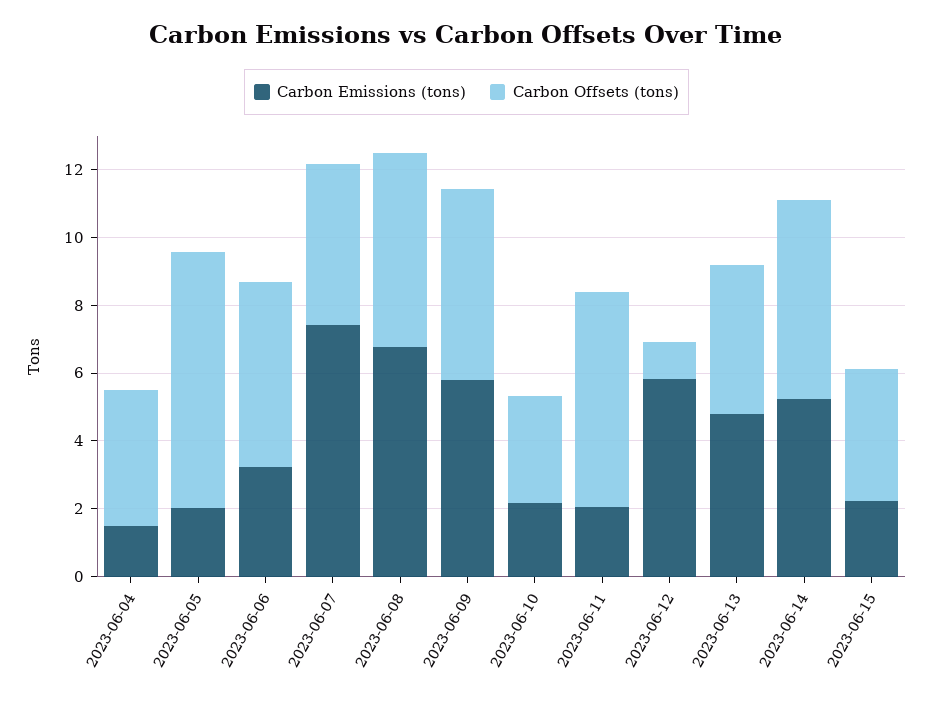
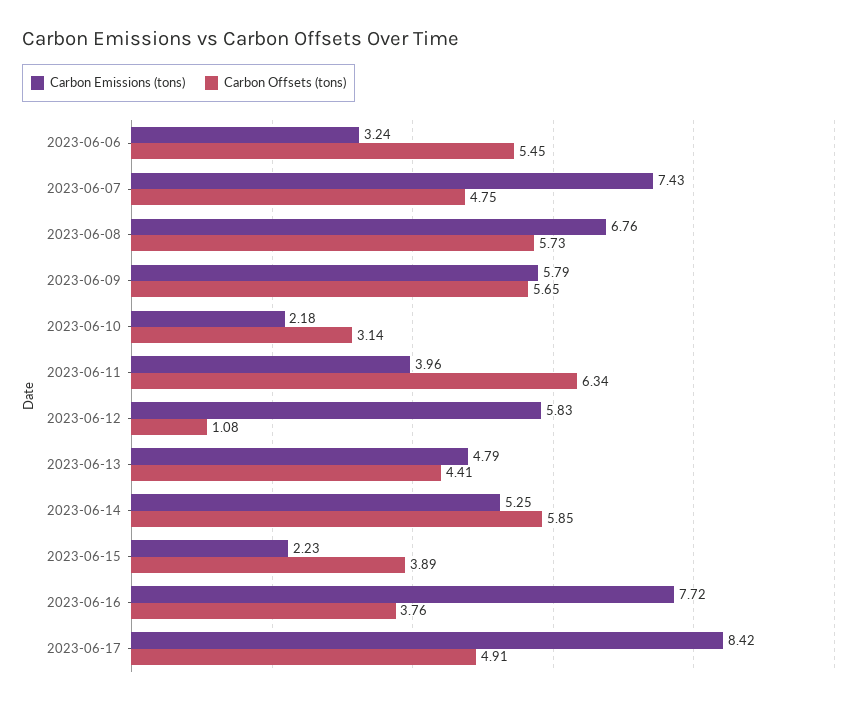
Carbon Emissions (tons), 2023-06-04: 1.5 -> none
Carbon Offsets (tons), 2023-06-04: 4 -> none
Carbon Emissions (tons), 2023-06-05: 2 -> none
Carbon Offsets (tons), 2023-06-05: 7.5 -> none
Carbon Emissions (tons), 2023-06-11: 2 -> 3.96
Carbon Emissions (tons), 2023-06-16: none -> 7.72
Carbon Offsets (tons), 2023-06-16: none -> 3.76
Carbon Emissions (tons), 2023-06-17: none -> 8.42
Carbon Offsets (tons), 2023-06-17: none -> 4.91

